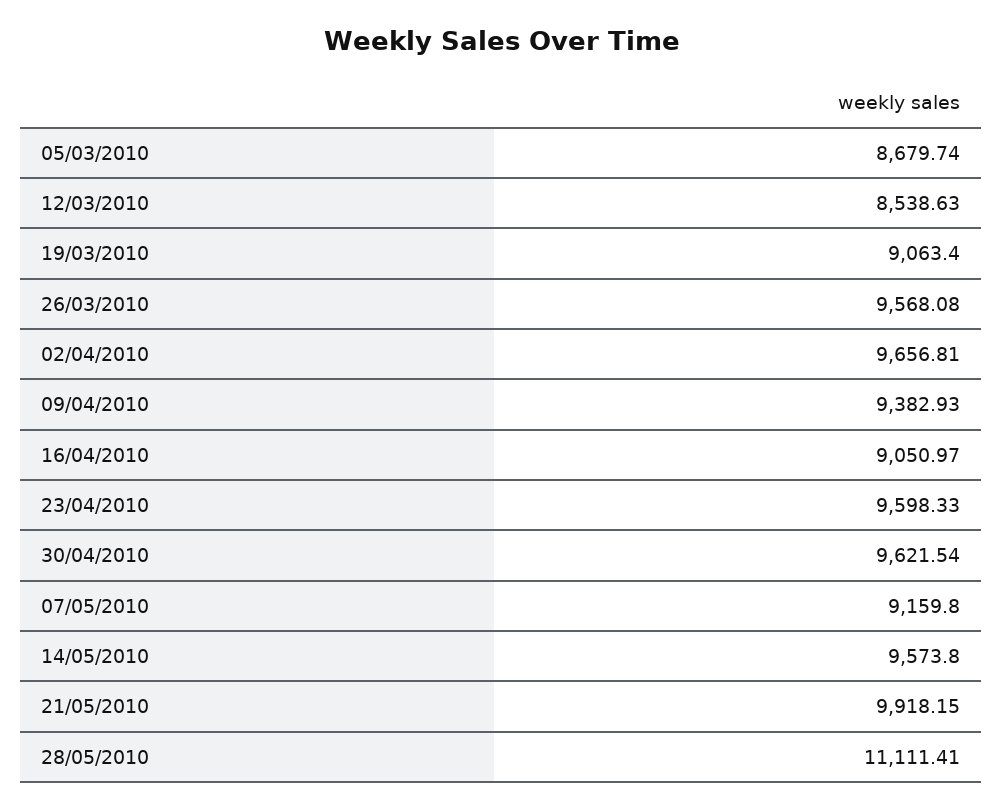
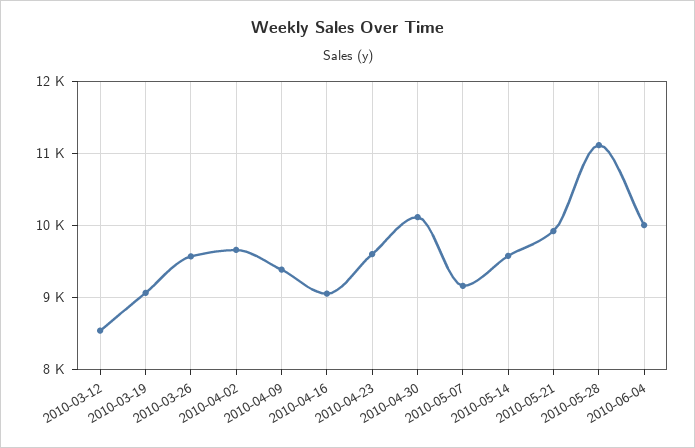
05/03/2010: 8679.74 -> none
30/04/2010: 9621.54 -> 10100
2010-06-04: none -> 10000

